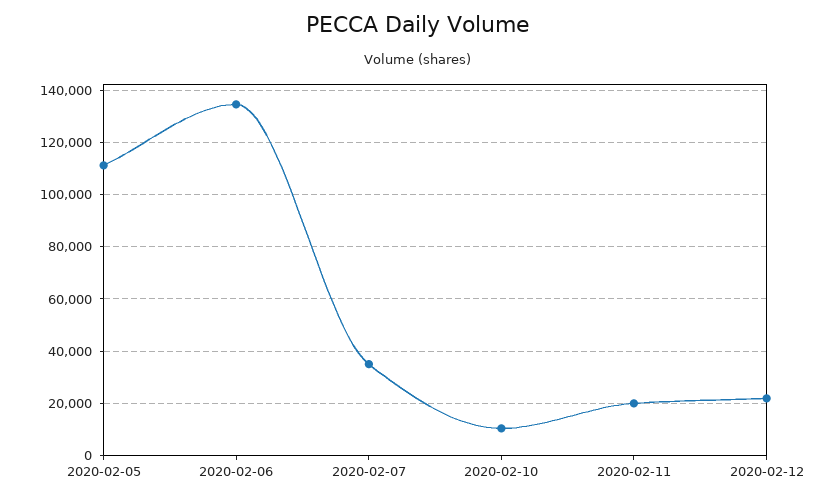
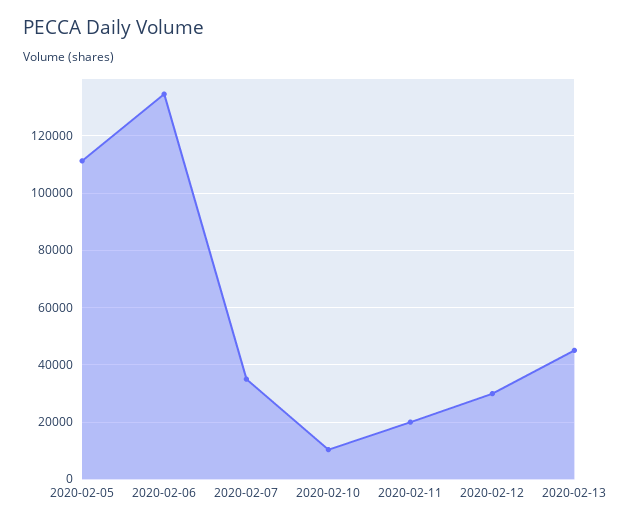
2020-02-12: 22500 -> 30000
2020-02-13: none -> 45000

